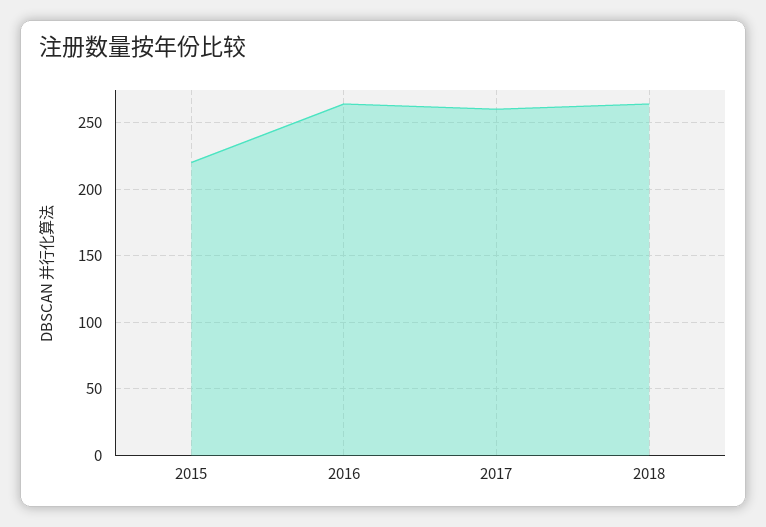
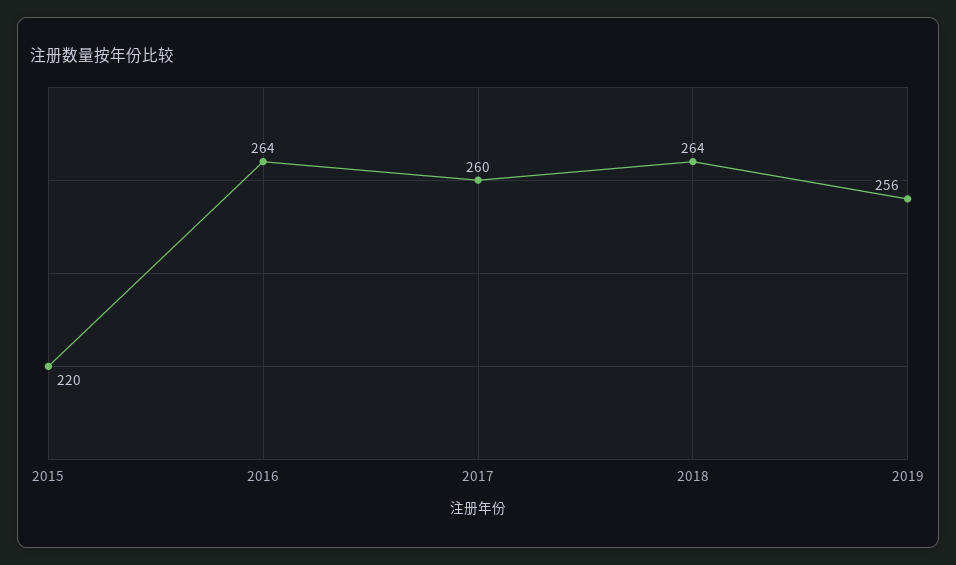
2019: none -> 256

